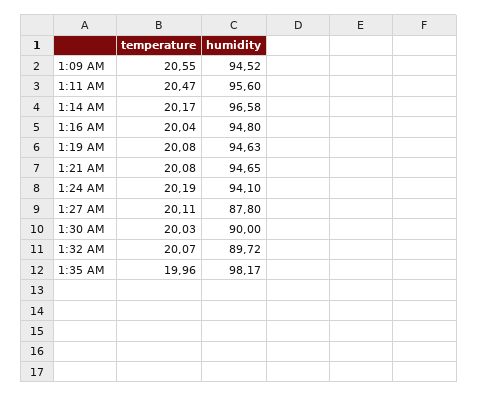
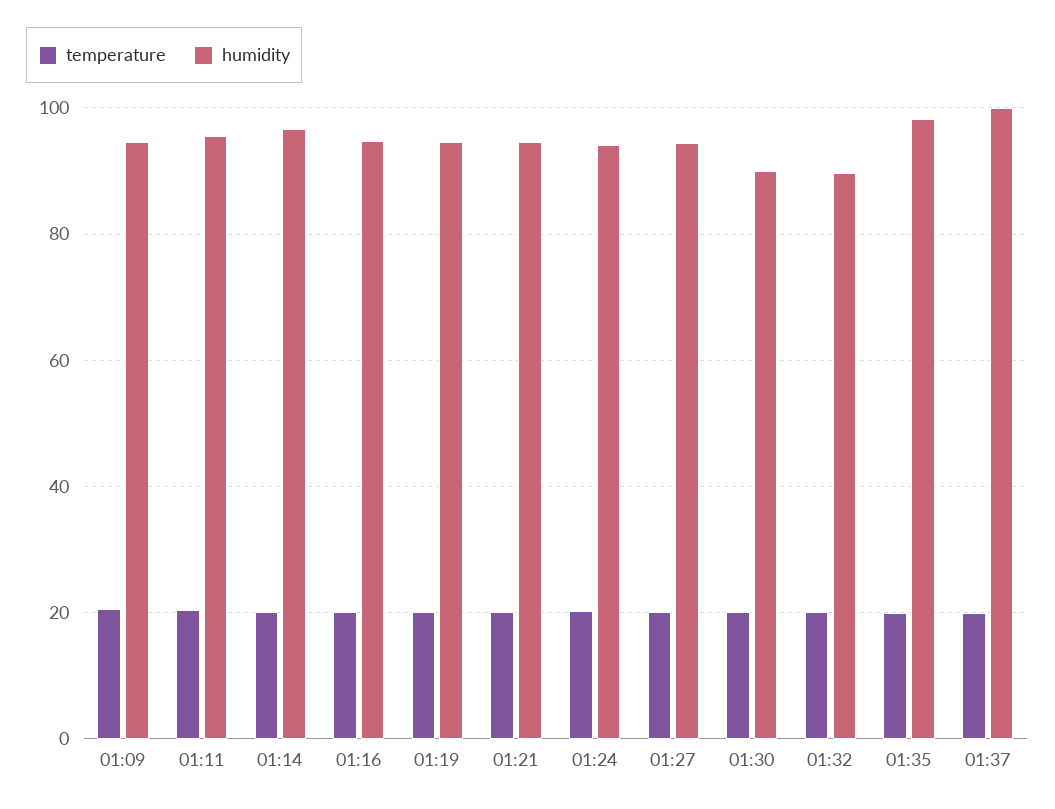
humidity, 1:27 AM: 87.8 -> 94
temperature, 01:37: none -> 20
humidity, 01:37: none -> 100

